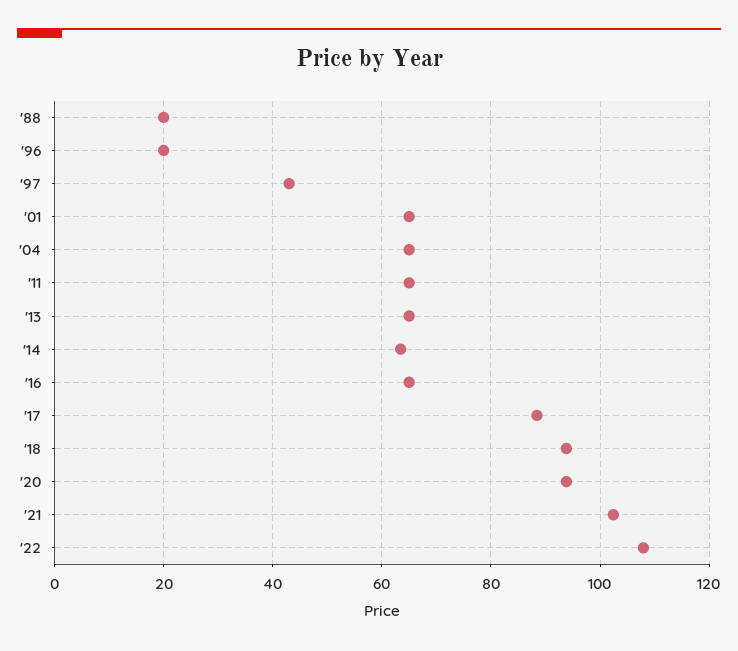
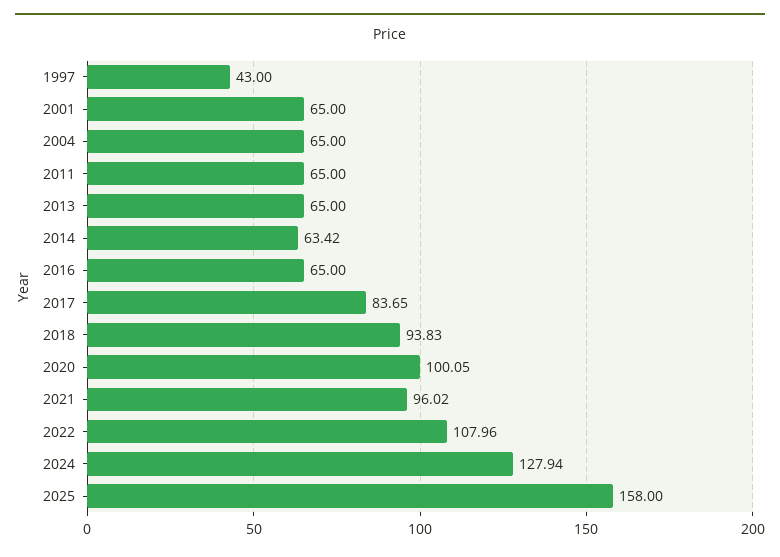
'88: 20 -> none
'96: 20 -> none
'17: 88 -> 83.65
'20: 94 -> 100.05
'21: 102 -> 96.02
2024: none -> 127.94
2025: none -> 158

